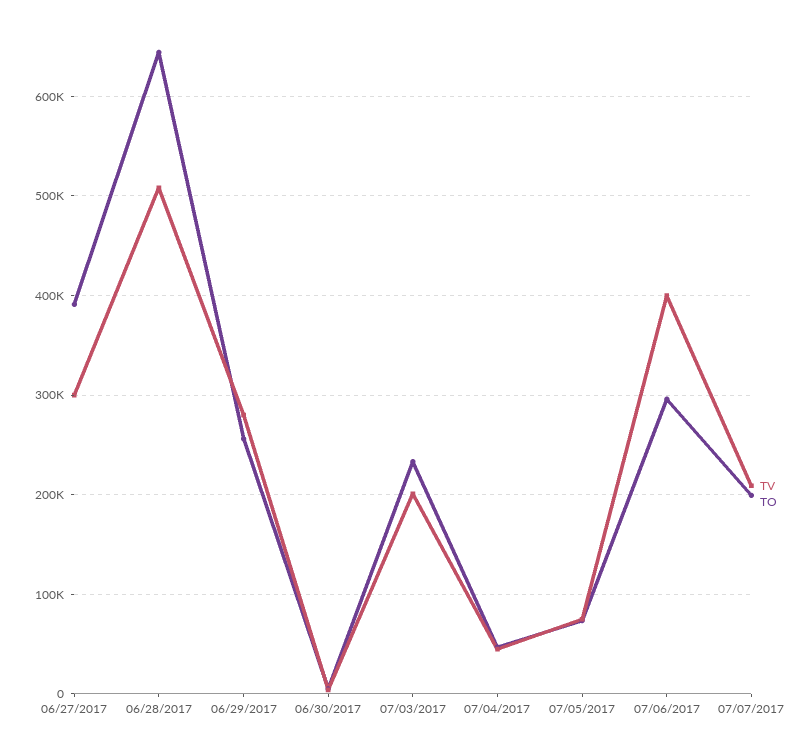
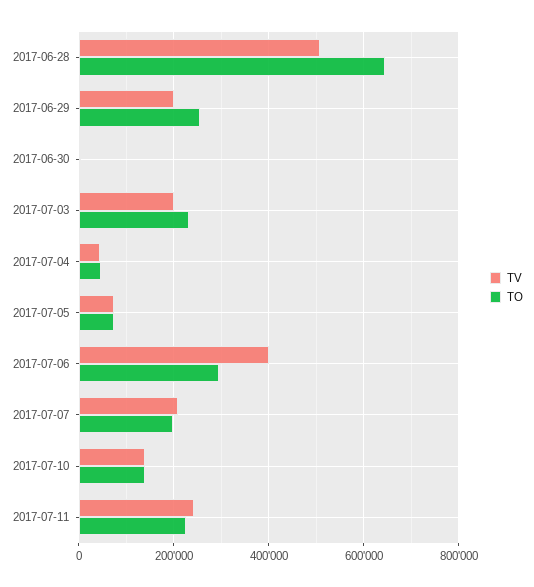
TV, 06/27/2017: 300000 -> none
TO, 06/27/2017: 390000 -> none
TV, 06/29/2017: 280000 -> 200000
TV, 2017-07-10: none -> 140000
TO, 2017-07-10: none -> 140000
TV, 2017-07-11: none -> 240000
TO, 2017-07-11: none -> 220000

